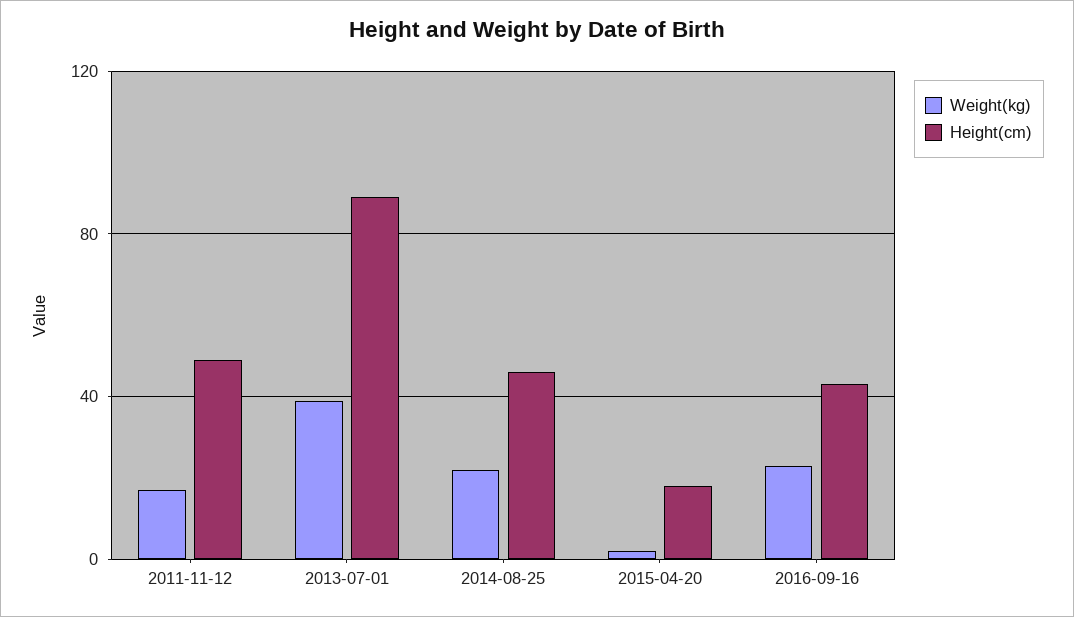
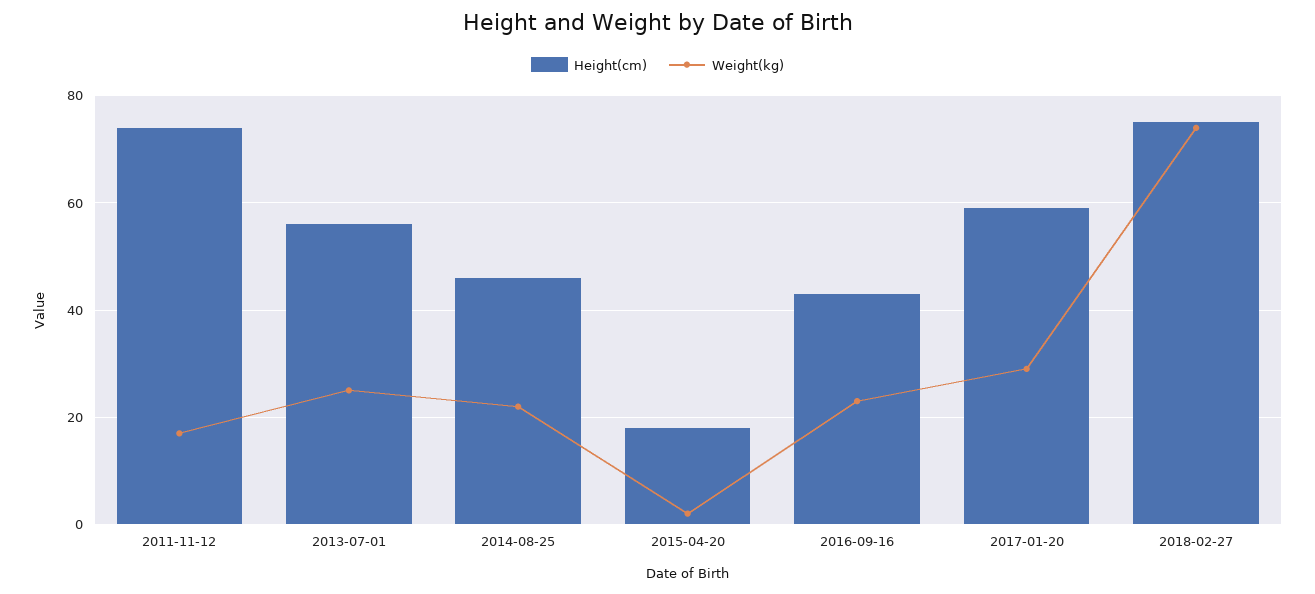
Height(cm), 2011-11-12: 50 -> 75
Weight(kg), 2013-07-01: 40 -> 25
Height(cm), 2013-07-01: 90 -> 55
Height(cm), 2017-01-20: none -> 60
Weight(kg), 2017-01-20: none -> 30
Height(cm), 2018-02-27: none -> 75
Weight(kg), 2018-02-27: none -> 75

